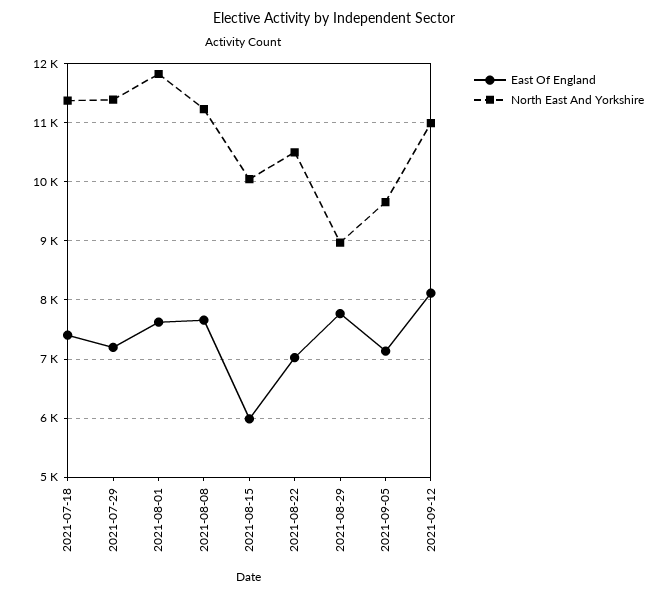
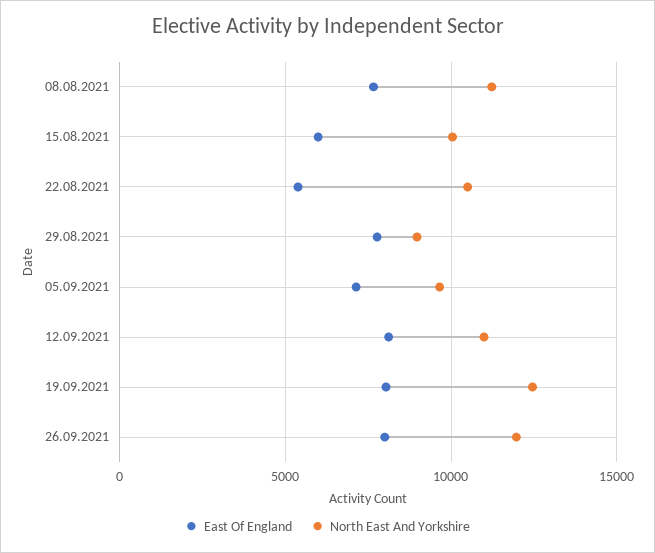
East Of England, 2021-07-18: 7400 -> none
North East And Yorkshire, 2021-07-18: 11400 -> none
East Of England, 2021-07-29: 7200 -> none
North East And Yorkshire, 2021-07-29: 11400 -> none
East Of England, 2021-08-01: 7600 -> none
North East And Yorkshire, 2021-08-01: 11800 -> none
East Of England, 2021-08-22: 7000 -> 5500
East Of England, 19.09.2021: none -> 8000
North East And Yorkshire, 19.09.2021: none -> 12500
East Of England, 26.09.2021: none -> 8000
North East And Yorkshire, 26.09.2021: none -> 12000

